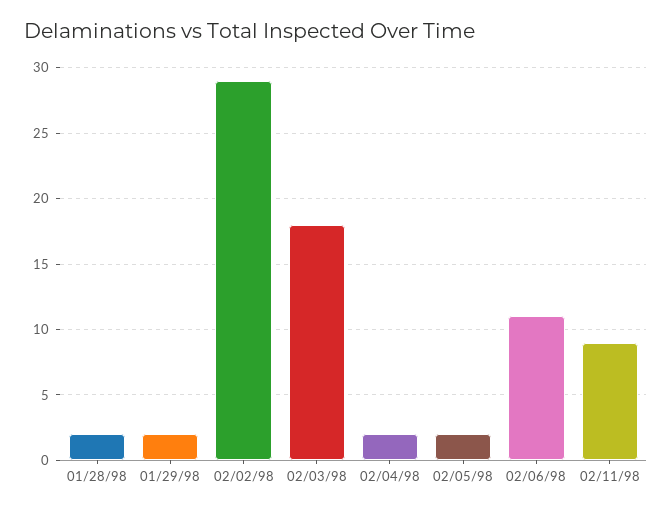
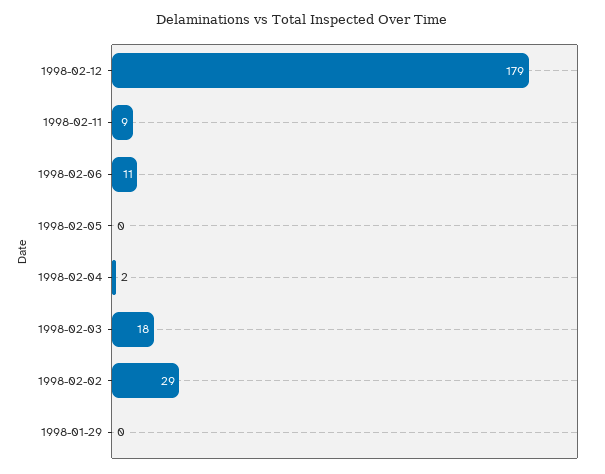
01/28/98: 2 -> none
01/29/98: 2 -> 0
02/05/98: 2 -> 0
1998-02-12: none -> 179

